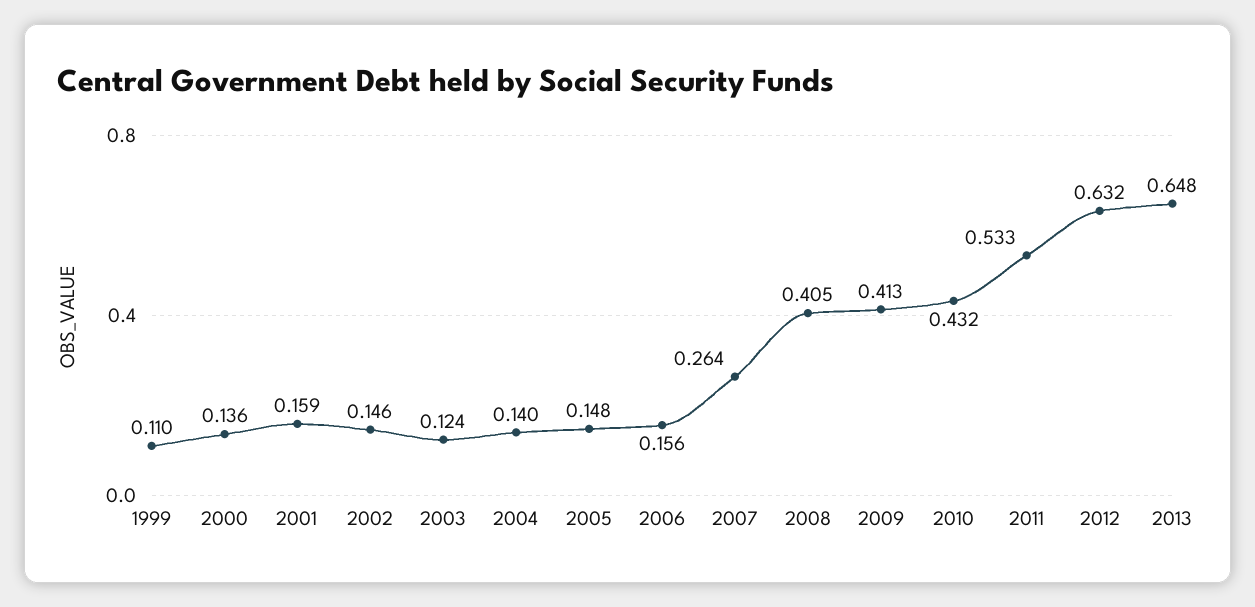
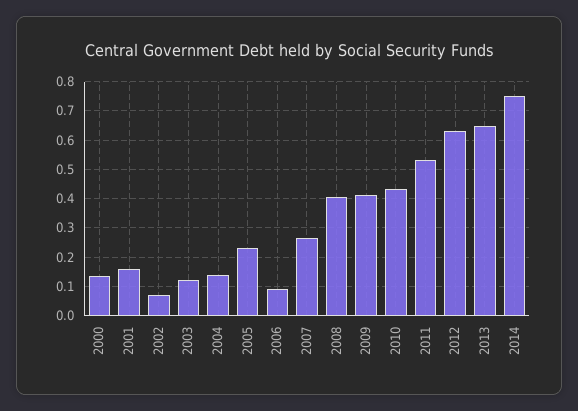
1999: 0.11 -> none
2002: 0.146 -> 0.075
2005: 0.148 -> 0.225
2006: 0.156 -> 0.1
2014: none -> 0.75

